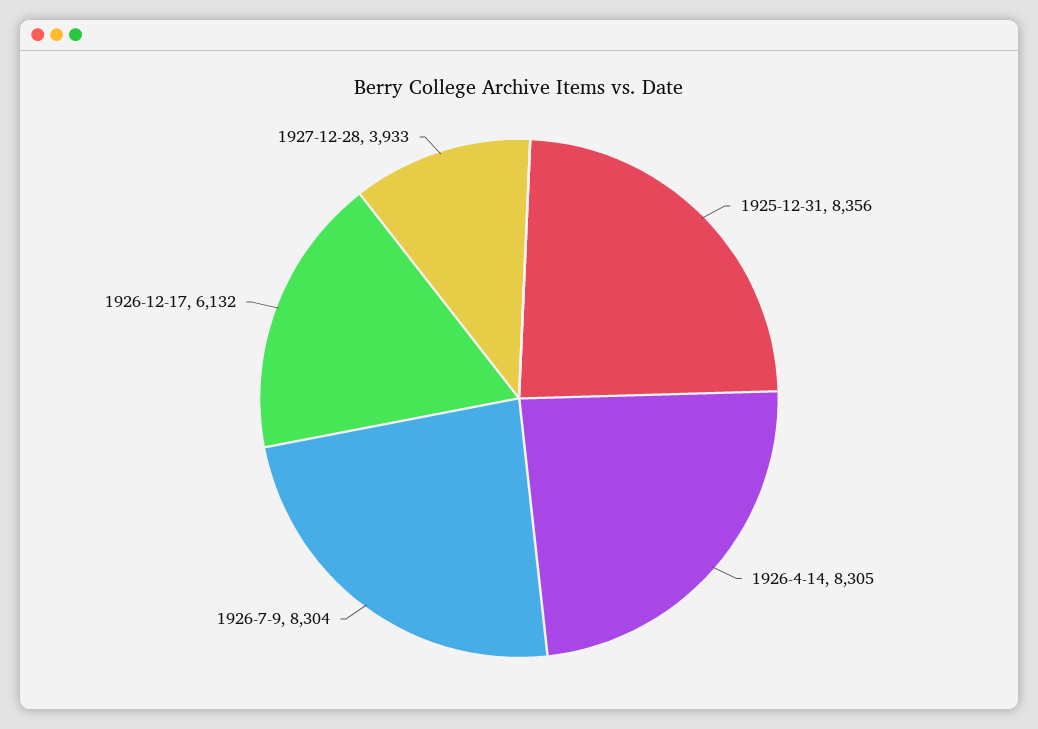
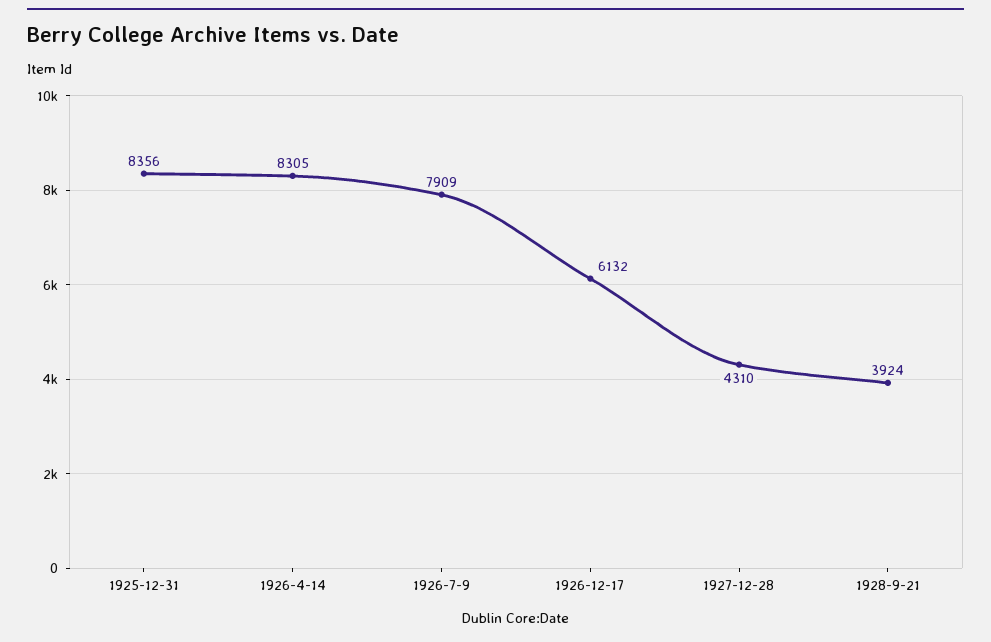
1926-7-9: 8304 -> 7909
1927-12-28: 3933 -> 4310
1928-9-21: none -> 3924

